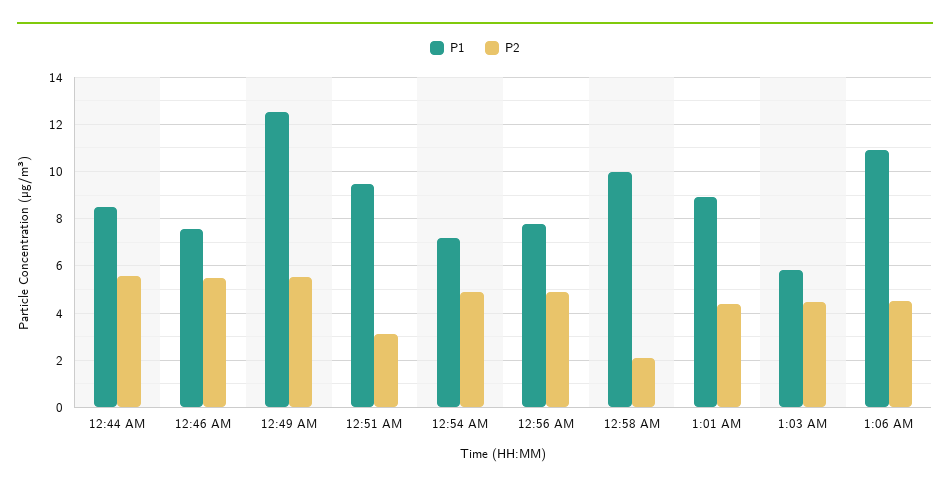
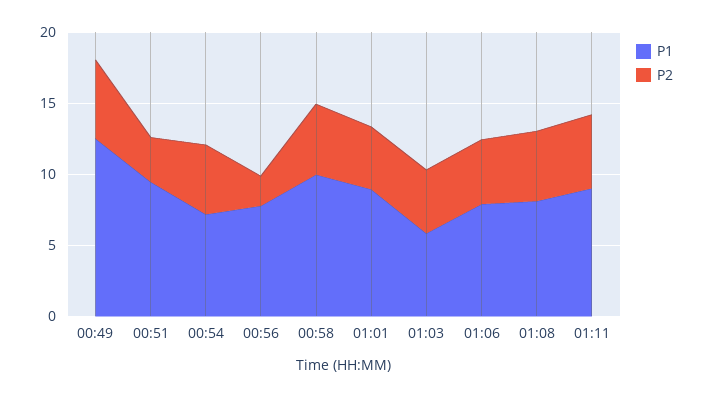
P1, 12:44 AM: 8.5 -> none
P2, 12:44 AM: 5.5 -> none
P1, 12:46 AM: 7.5 -> none
P2, 12:46 AM: 5.5 -> none
P2, 12:56 AM: 5 -> 2
P2, 12:58 AM: 2 -> 5
P1, 1:06 AM: 11 -> 8
P1, 01:08: none -> 8
P2, 01:08: none -> 5
P1, 01:11: none -> 9
P2, 01:11: none -> 5

